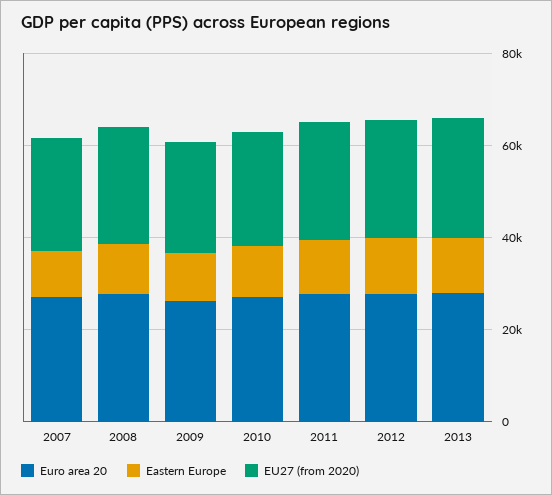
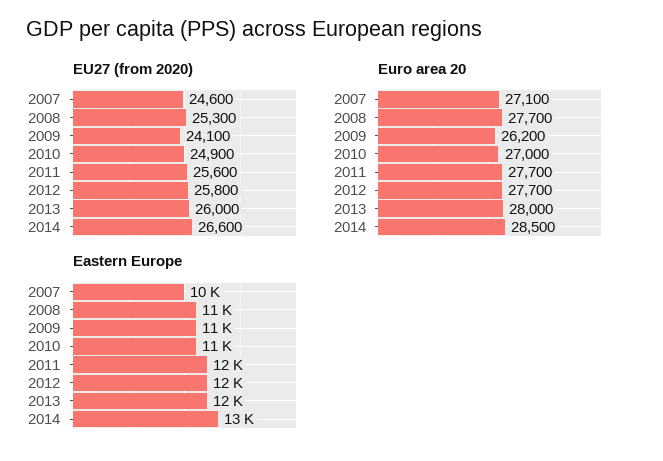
EU27 (from 2020), 2014: none -> 26600
Euro area 20, 2014: none -> 28500
Eastern Europe, 2014: none -> 13000

